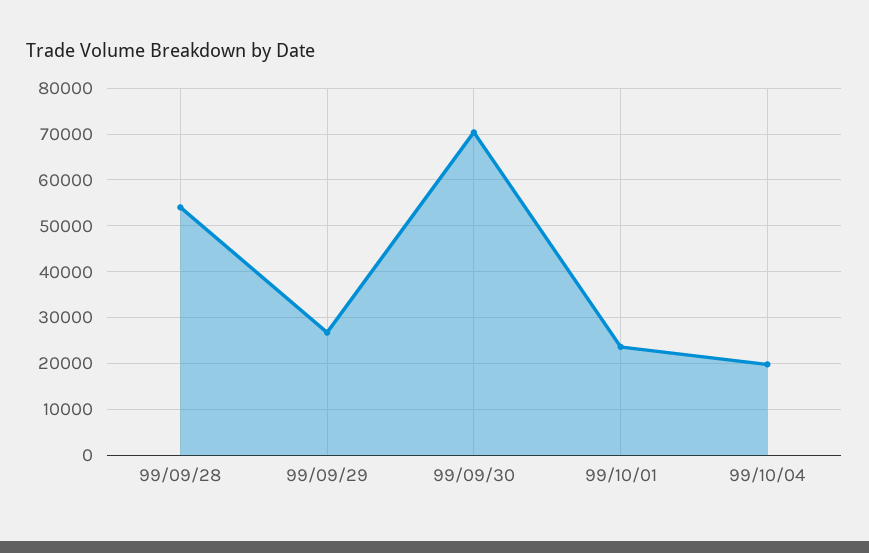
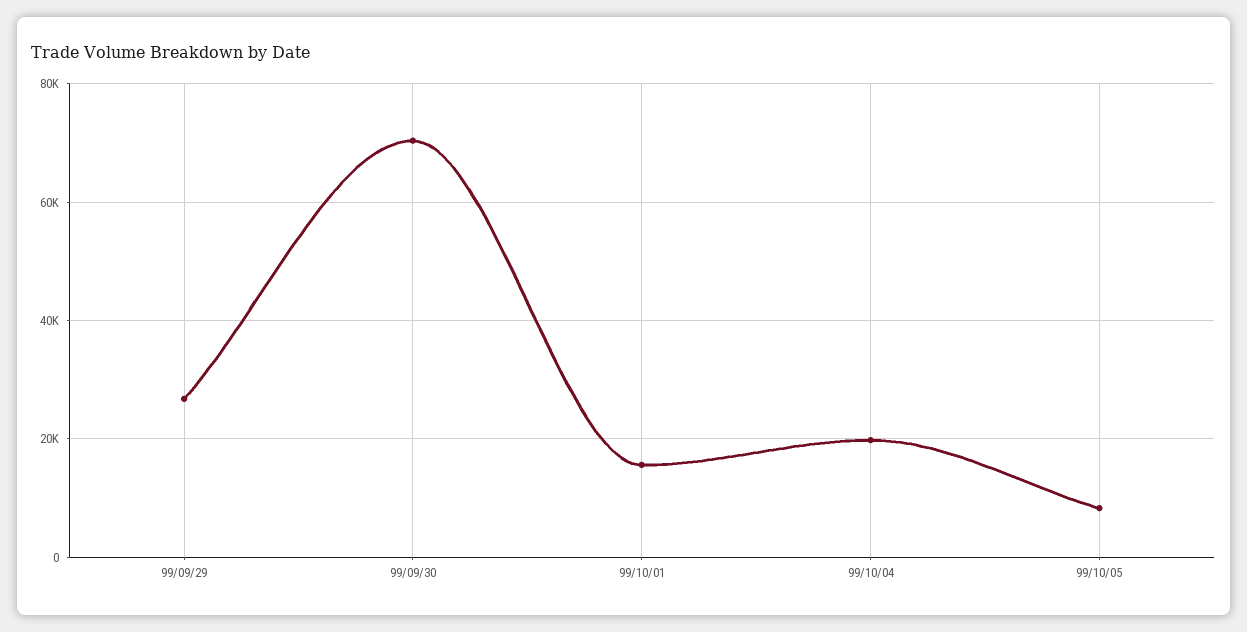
99/09/28: 54000 -> none
99/10/01: 24000 -> 16000
99/10/05: none -> 8000

